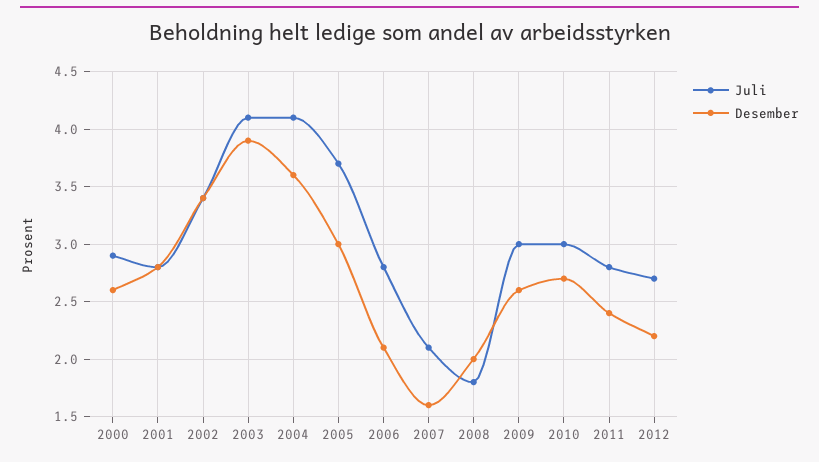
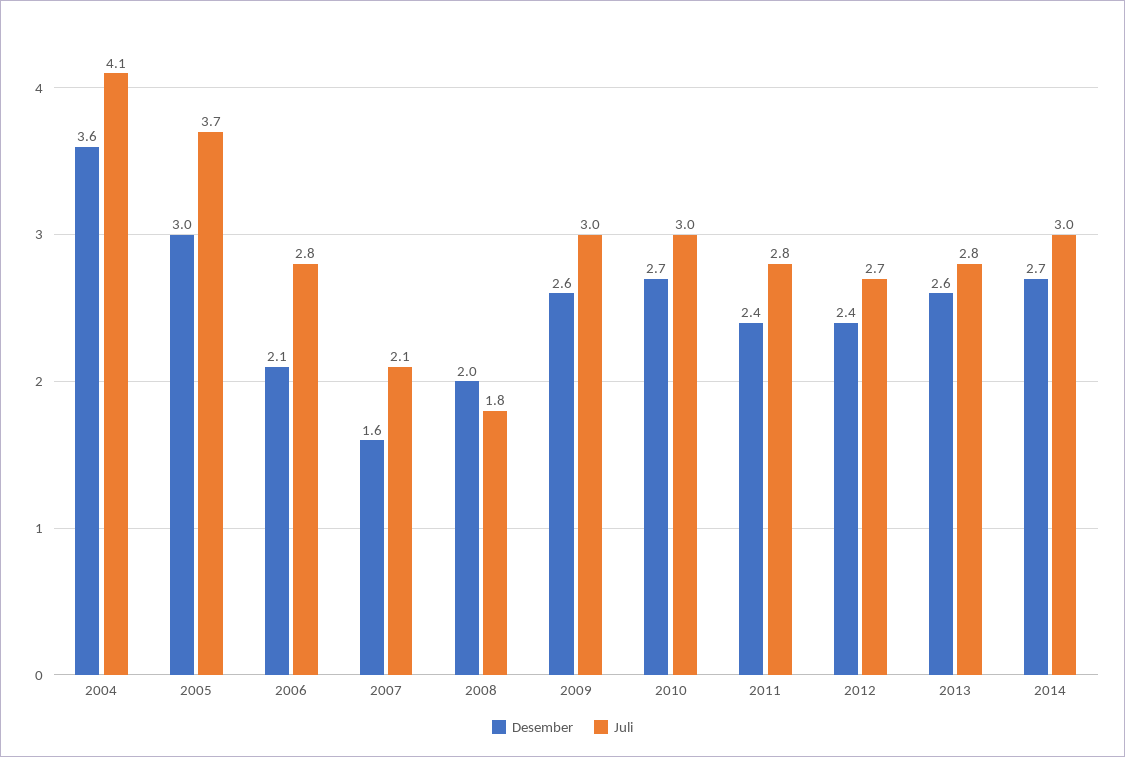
Juli, 2000: 2.9 -> none
Desember, 2000: 2.6 -> none
Juli, 2001: 2.8 -> none
Desember, 2001: 2.8 -> none
Juli, 2002: 3.4 -> none
Desember, 2002: 3.4 -> none
Juli, 2003: 4.1 -> none
Desember, 2003: 3.9 -> none
Desember, 2012: 2.2 -> 2.4
Desember, 2013: none -> 2.6
Juli, 2013: none -> 2.8
Desember, 2014: none -> 2.7
Juli, 2014: none -> 3

